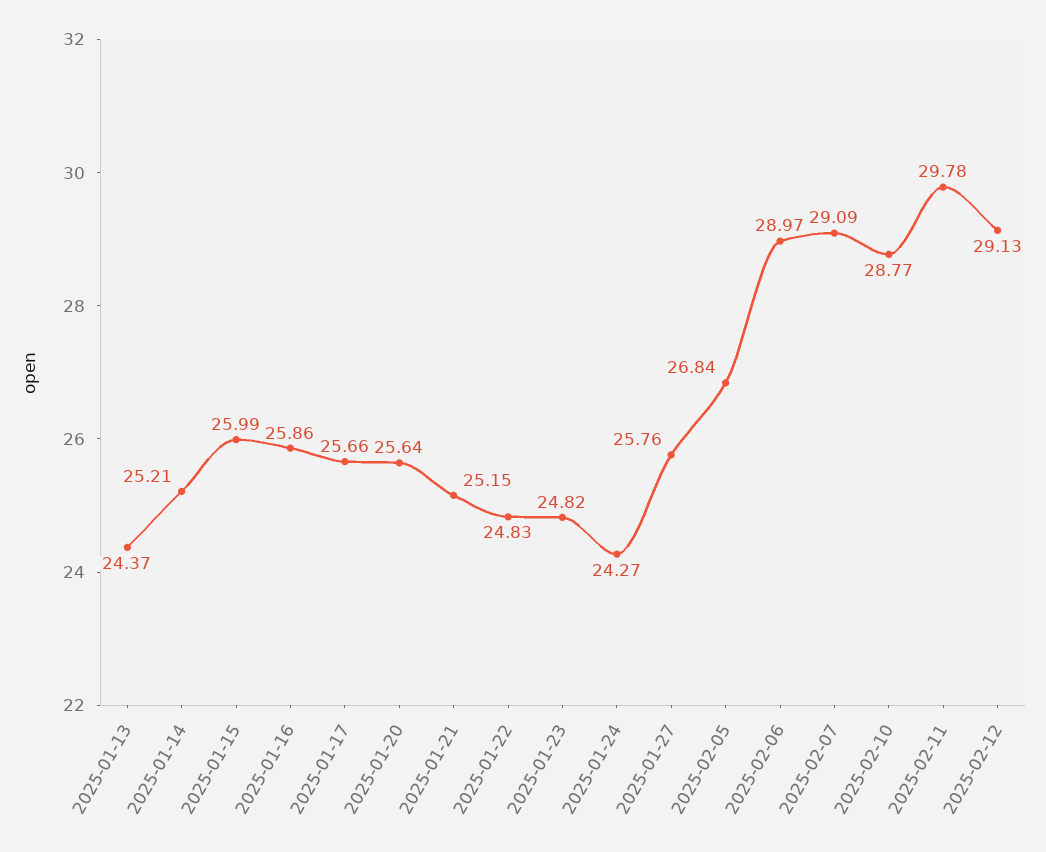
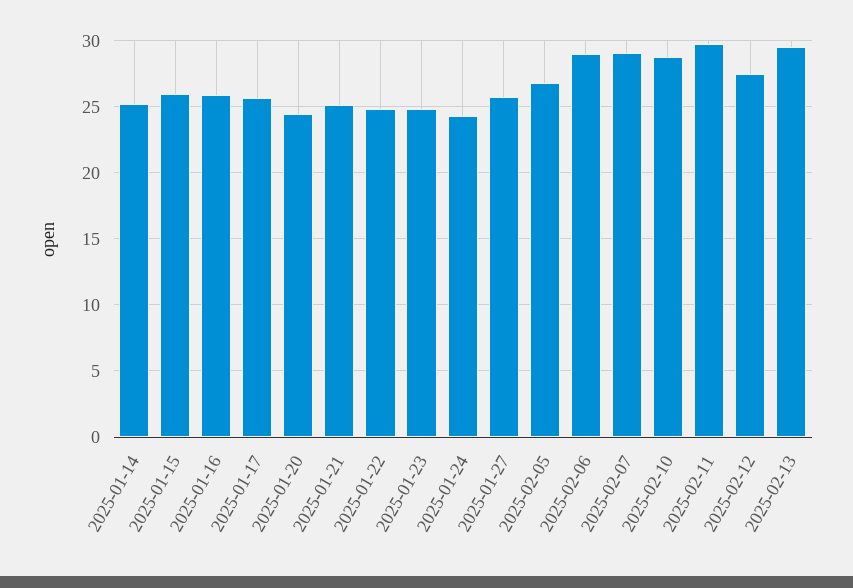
2025-01-13: 24.37 -> none
2025-01-20: 25.64 -> 24.5
2025-02-12: 29.13 -> 27.5
2025-02-13: none -> 29.5

